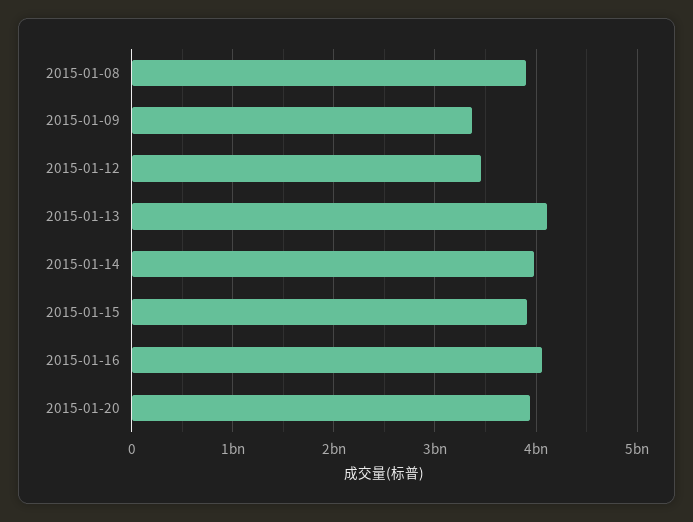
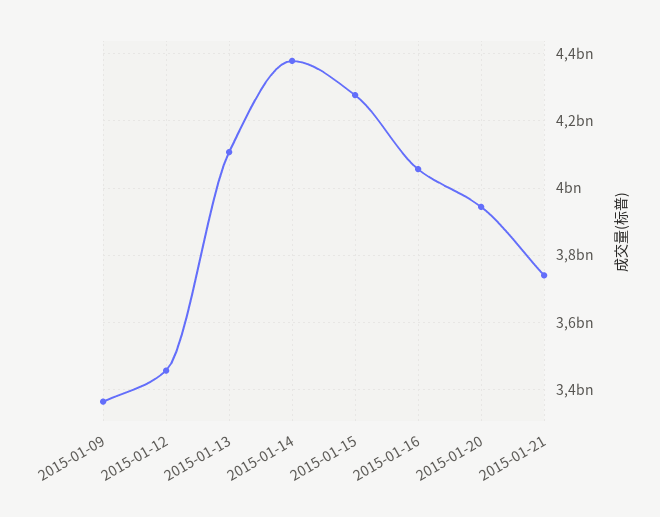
2015-01-08: 3900000000 -> none
2015-01-14: 4000000000 -> 4380000000
2015-01-15: 3900000000 -> 4280000000
2015-01-21: none -> 3740000000

